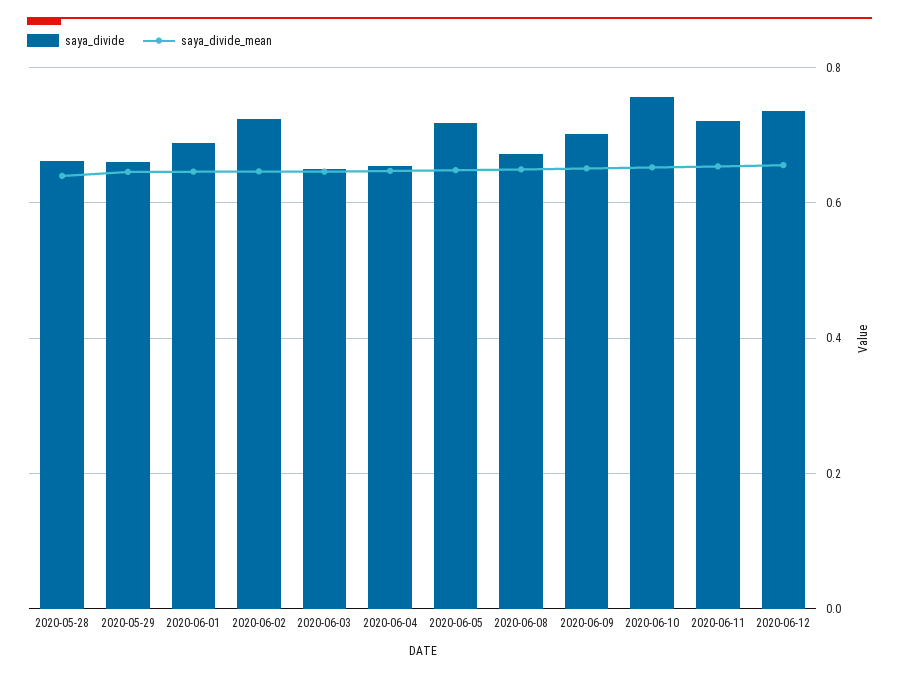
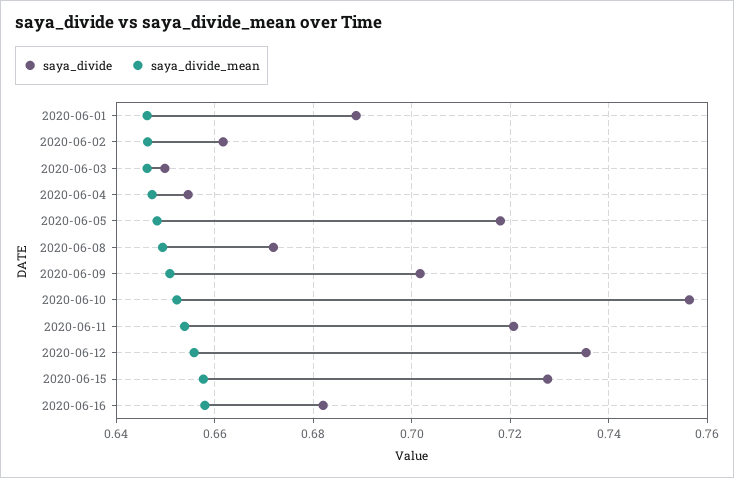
saya_divide, 2020-05-28: 0.66 -> none
saya_divide_mean, 2020-05-28: 0.64 -> none
saya_divide, 2020-05-29: 0.66 -> none
saya_divide_mean, 2020-05-29: 0.64 -> none
saya_divide, 2020-06-02: 0.72 -> 0.662
saya_divide, 2020-06-15: none -> 0.728
saya_divide_mean, 2020-06-15: none -> 0.658
saya_divide, 2020-06-16: none -> 0.682
saya_divide_mean, 2020-06-16: none -> 0.658

